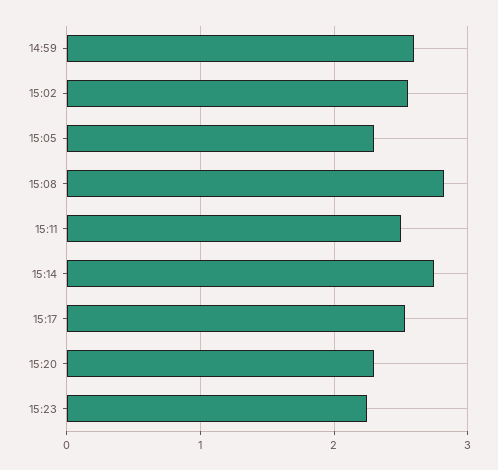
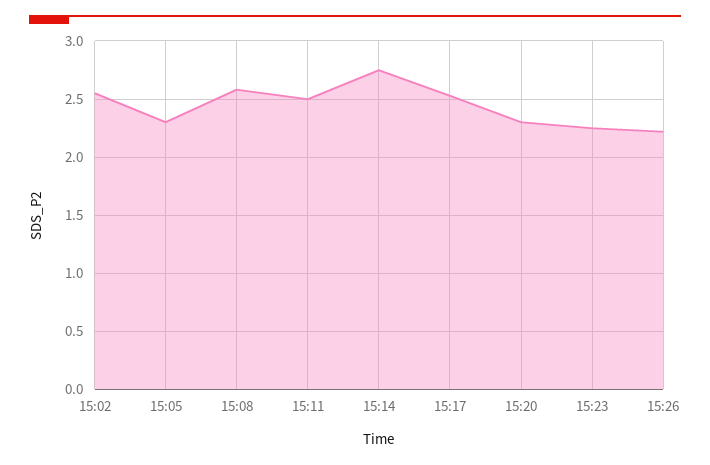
14:59: 2.6 -> none
15:08: 2.8 -> 2.6
15:26: none -> 2.2

